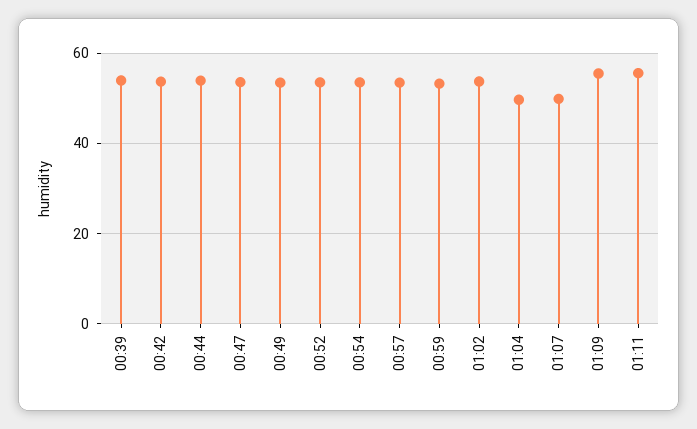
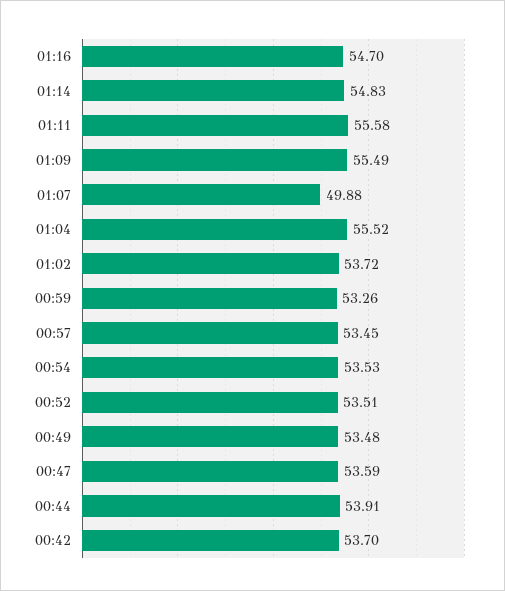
00:39: 54 -> none
01:04: 50 -> 55.52
01:16: none -> 54.7
01:14: none -> 54.83

